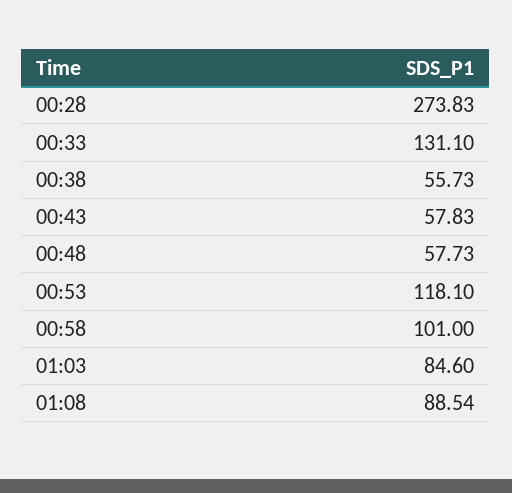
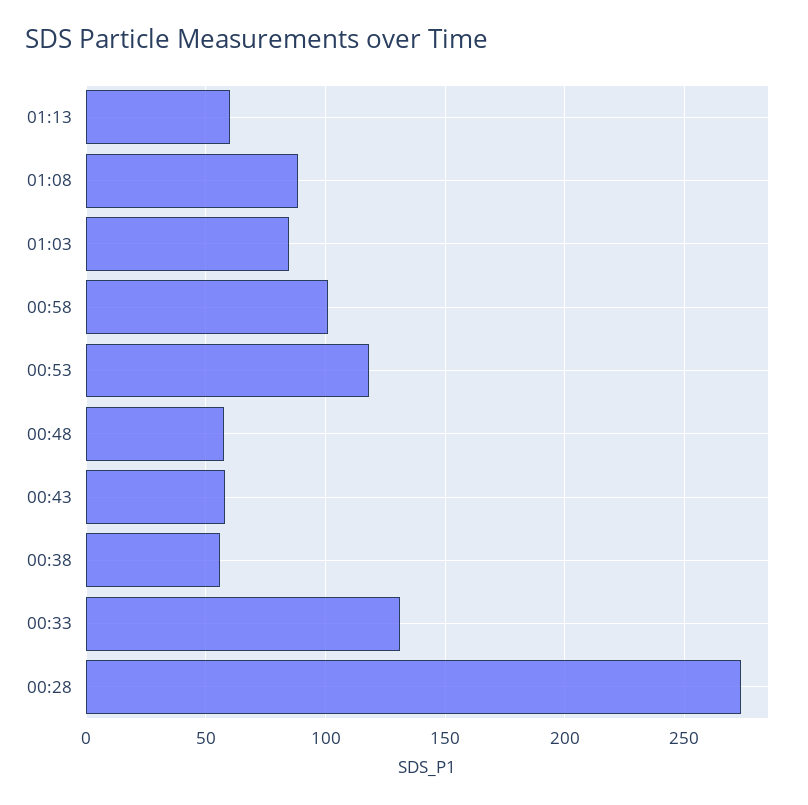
01:13: none -> 60

